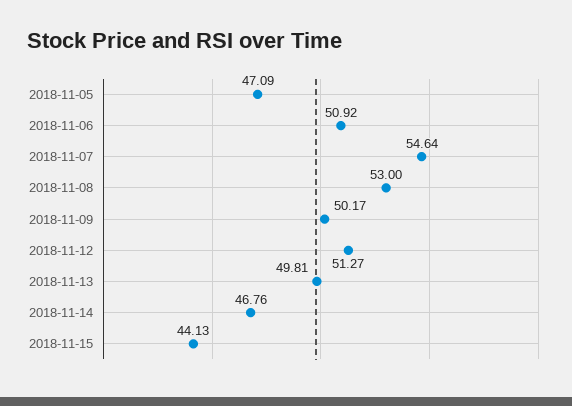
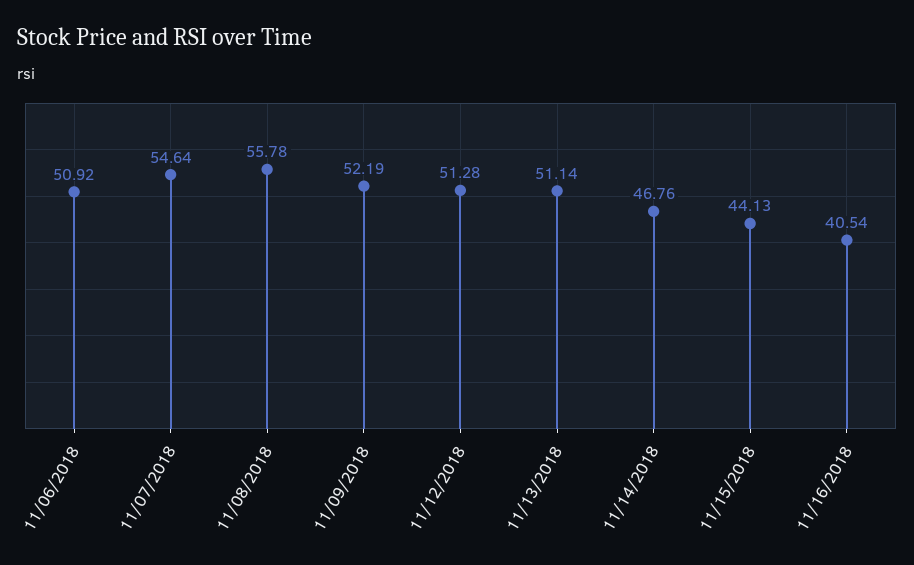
2018-11-05: 47.09 -> none
2018-11-08: 53 -> 55.78
2018-11-09: 50.17 -> 52.19
2018-11-12: 51.27 -> 51.28
2018-11-13: 49.81 -> 51.14
11/16/2018: none -> 40.54

